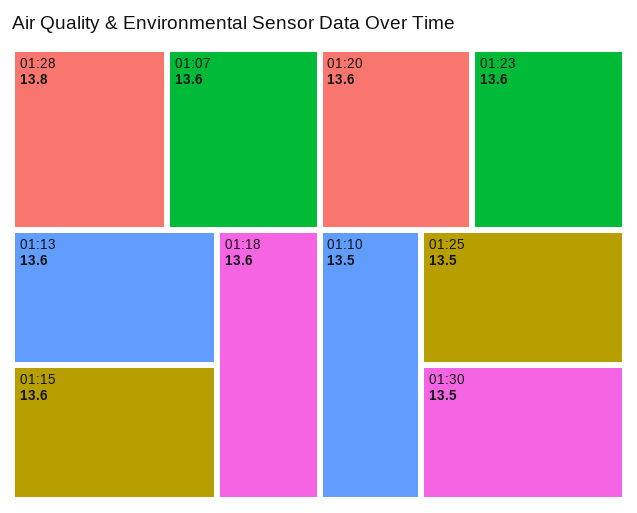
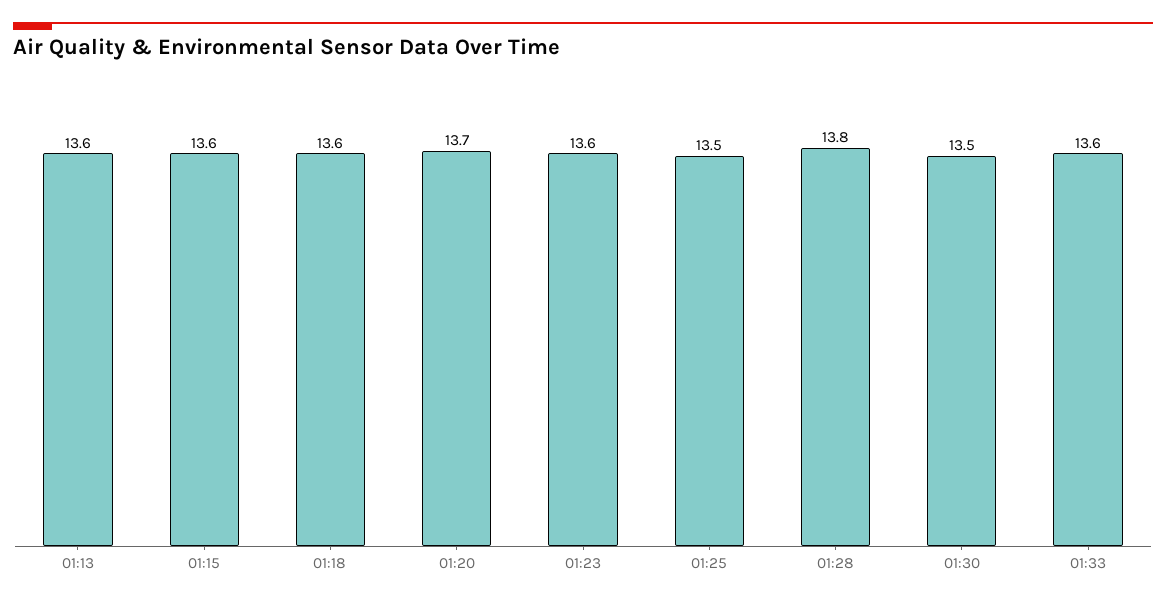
01:07: 13.6 -> none
01:20: 13.6 -> 13.7
01:10: 13.5 -> none
01:33: none -> 13.6

